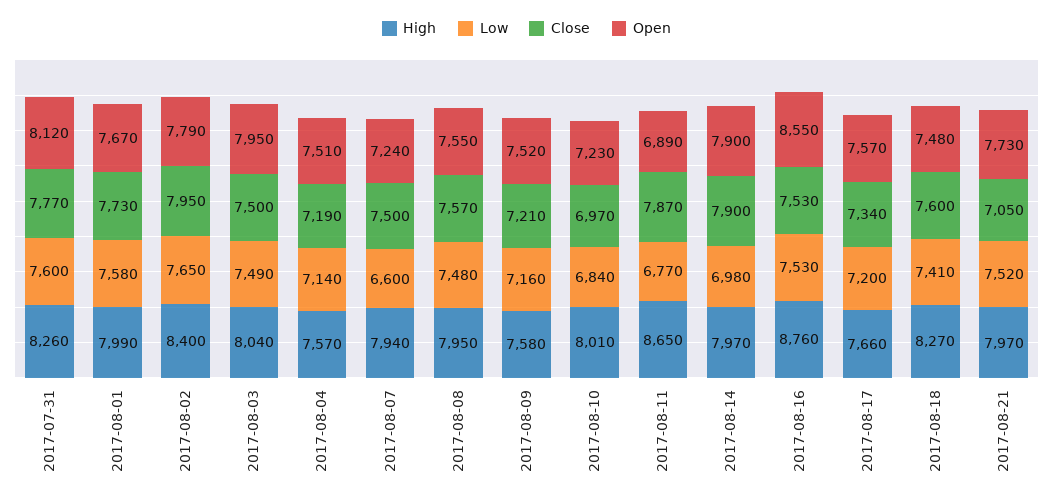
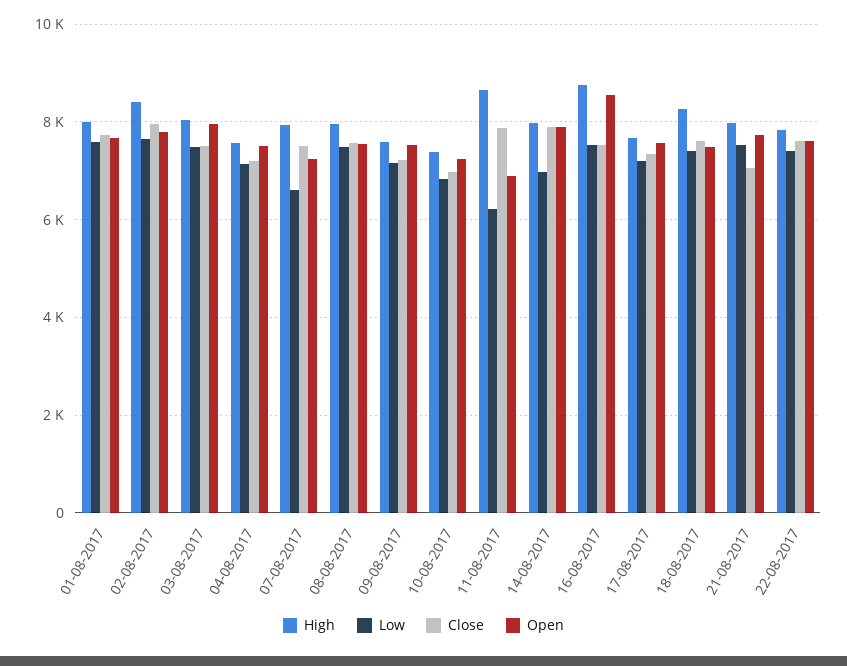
High, 2017-07-31: 8260 -> none
Low, 2017-07-31: 7600 -> none
Close, 2017-07-31: 7770 -> none
Open, 2017-07-31: 8120 -> none
High, 2017-08-10: 8010 -> 7400
Low, 2017-08-11: 6770 -> 6200
High, 22-08-2017: none -> 7800
Low, 22-08-2017: none -> 7400
Close, 22-08-2017: none -> 7600
Open, 22-08-2017: none -> 7600

